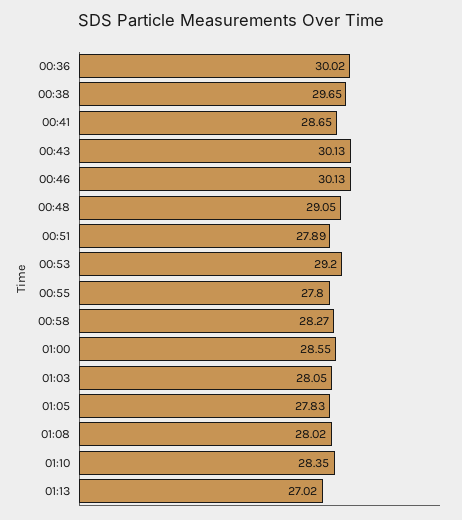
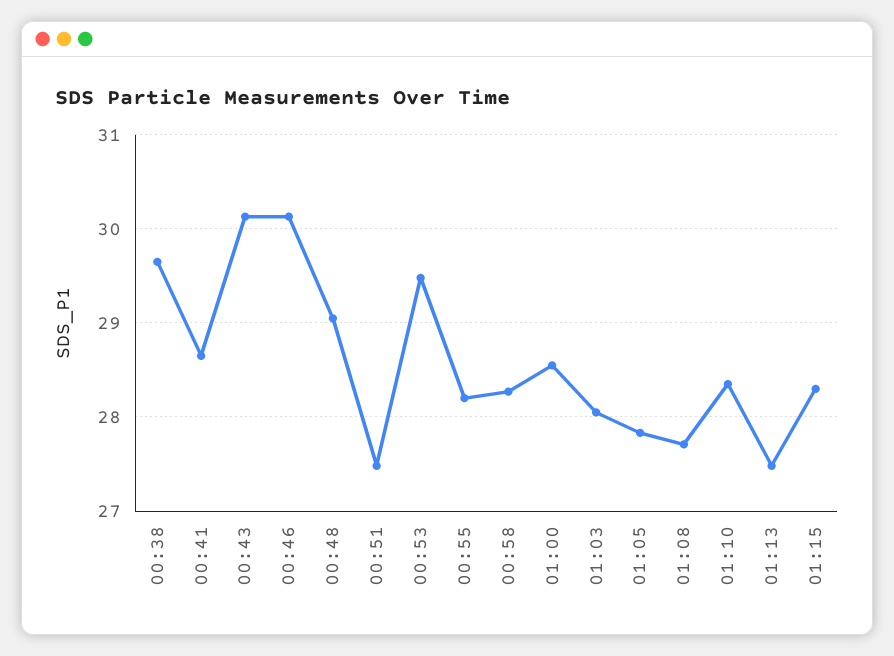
00:36: 30.02 -> none
00:51: 27.89 -> 27.5
00:53: 29.2 -> 29.5
00:55: 27.8 -> 28.2
01:08: 28.02 -> 27.7
01:13: 27.02 -> 27.5
01:15: none -> 28.3

